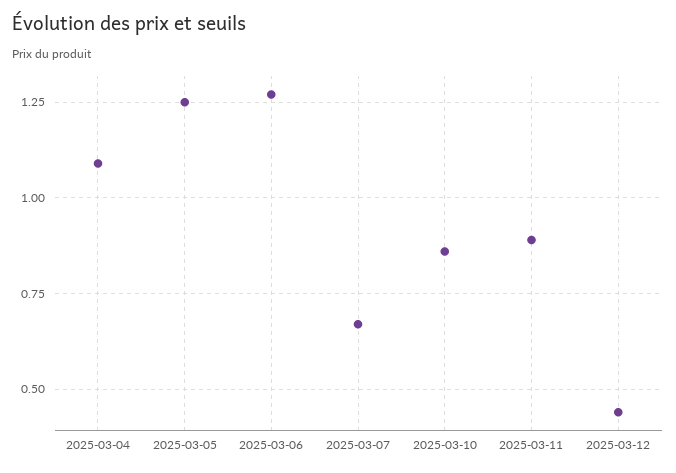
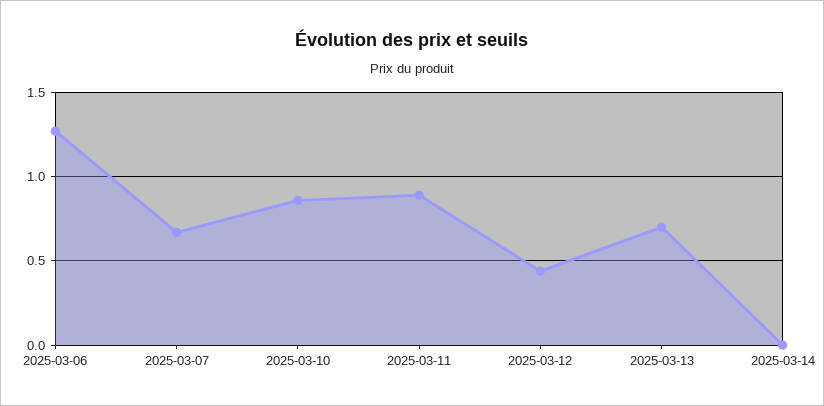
2025-03-04: 1.1 -> none
2025-03-05: 1.25 -> none
2025-03-13: none -> 0.7
2025-03-14: none -> 0

